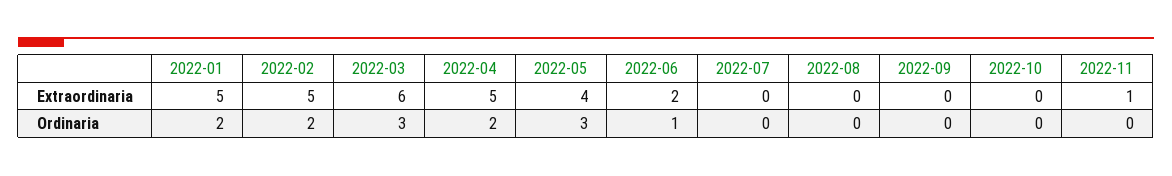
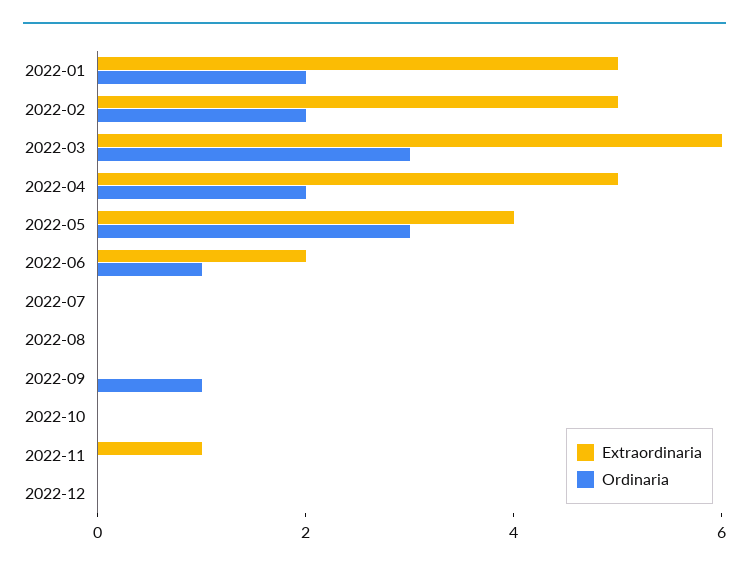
Ordinaria, 2022-09: 0 -> 1
Extraordinaria, 2022-12: none -> 0
Ordinaria, 2022-12: none -> 0

